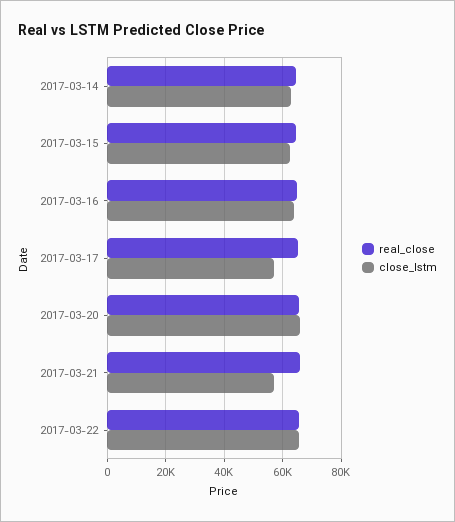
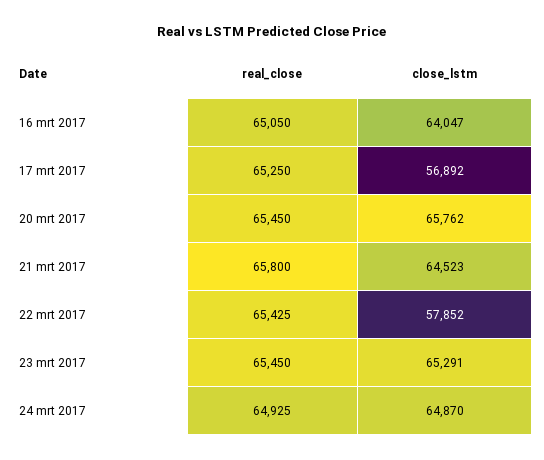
real_close, 2017-03-14: 65000 -> none
close_lstm, 2017-03-14: 62500 -> none
real_close, 2017-03-15: 65000 -> none
close_lstm, 2017-03-15: 62500 -> none
close_lstm, 2017-03-21: 57500 -> 64523
close_lstm, 2017-03-22: 65000 -> 57852
real_close, 23 mrt 2017: none -> 65450
close_lstm, 23 mrt 2017: none -> 65291
real_close, 24 mrt 2017: none -> 64925
close_lstm, 24 mrt 2017: none -> 64870

